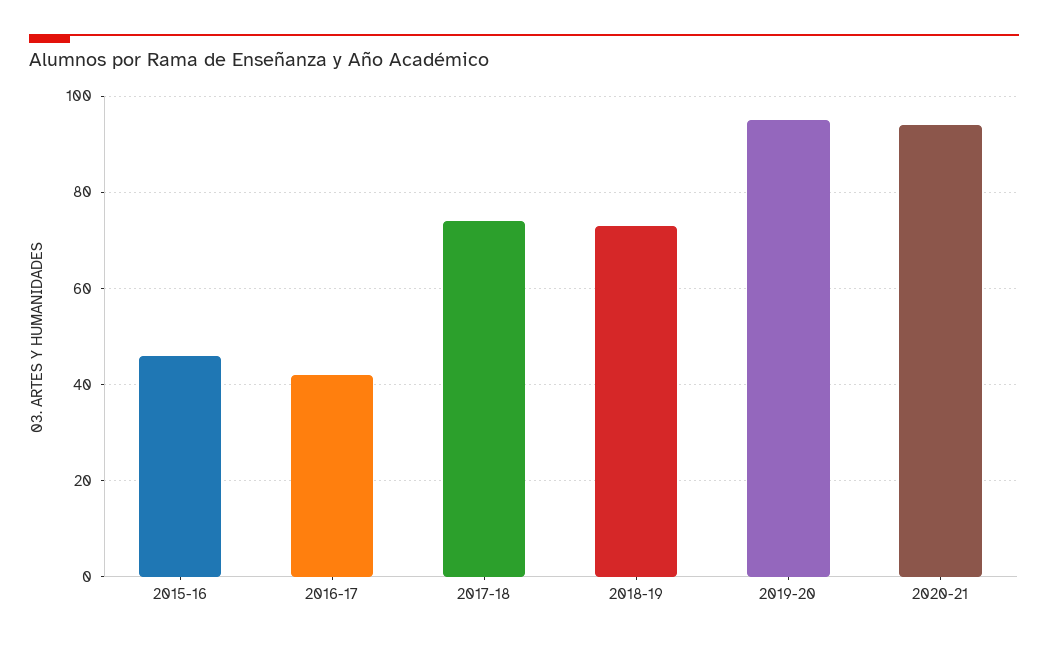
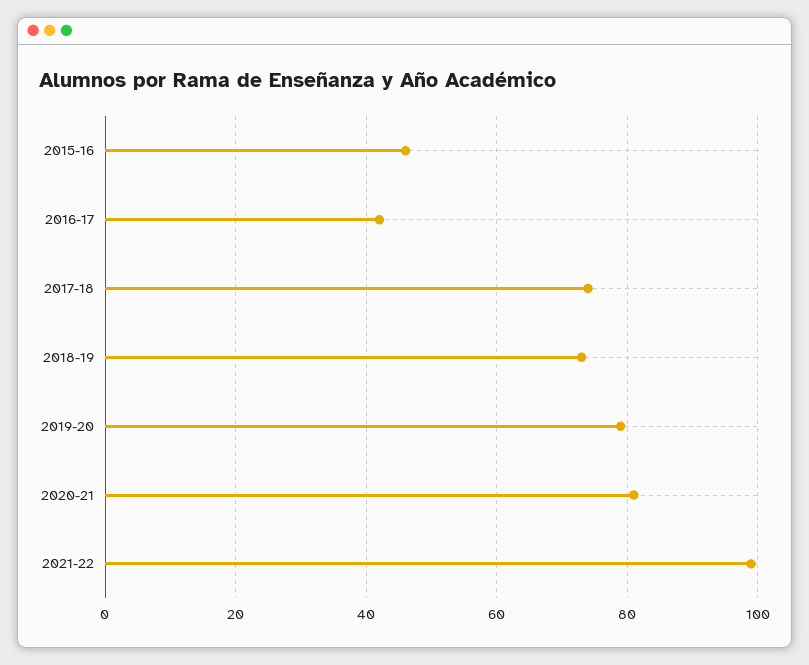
2019-20: 95 -> 80
2020-21: 95 -> 80
2021-22: none -> 100

